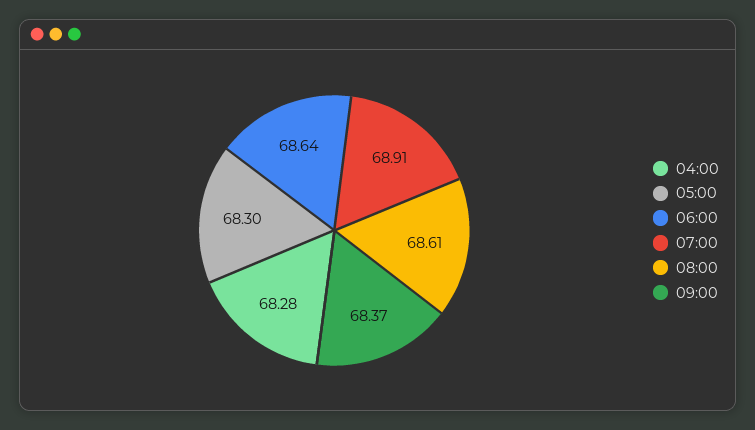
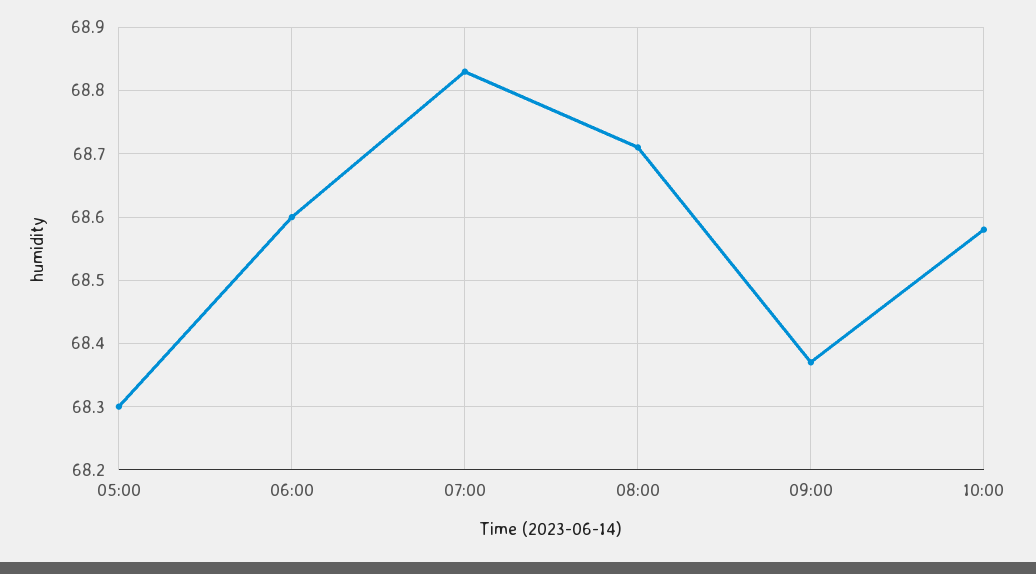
04:00: 68.28 -> none
06:00: 68.64 -> 68.6
07:00: 68.91 -> 68.83
08:00: 68.61 -> 68.71
10:00: none -> 68.58

